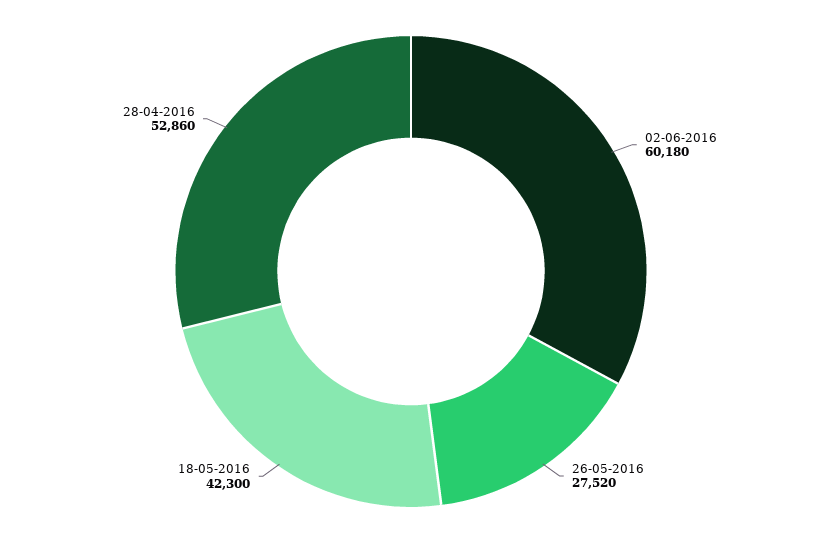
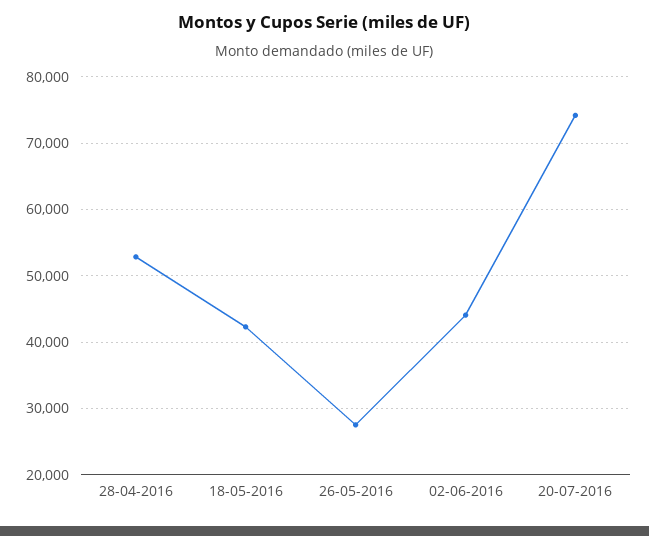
02-06-2016: 60180 -> 44000
20-07-2016: none -> 74000

